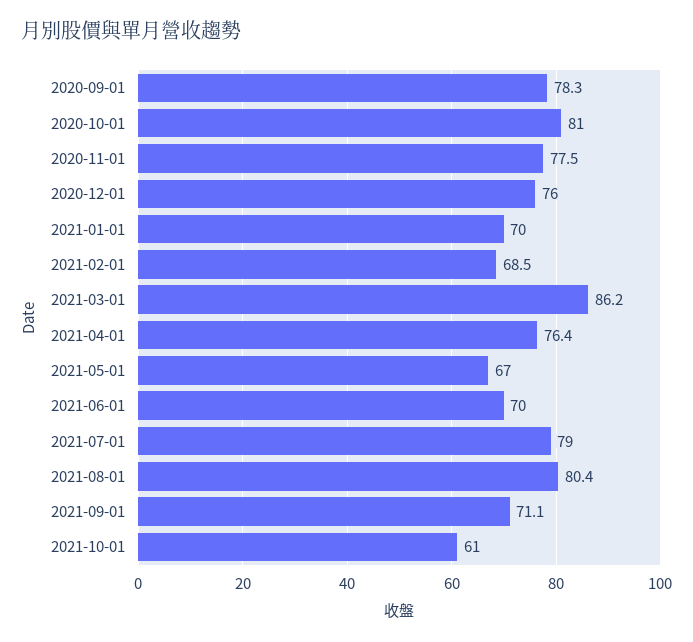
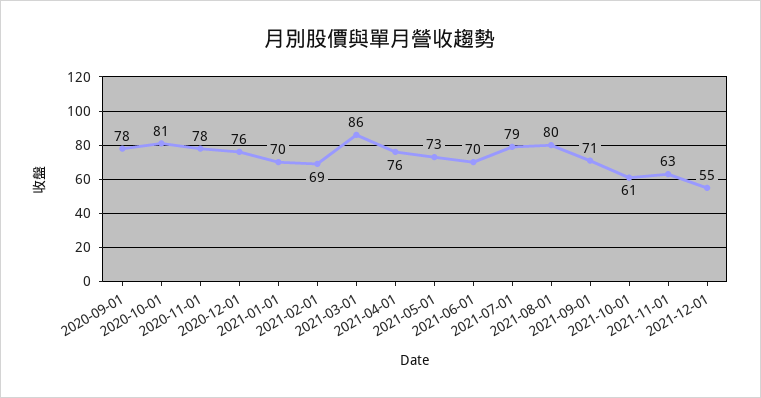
2021-05-01: 67 -> 73
2021-11-01: none -> 63
2021-12-01: none -> 55

